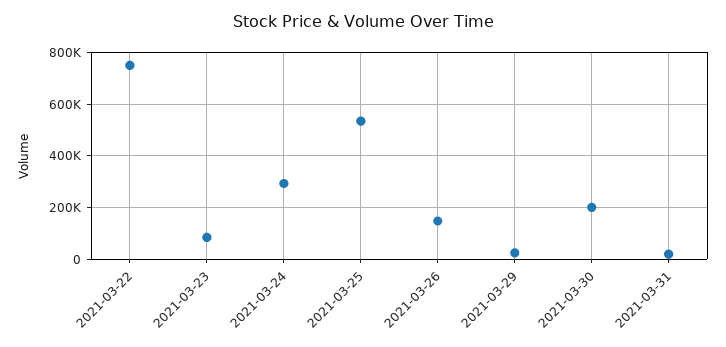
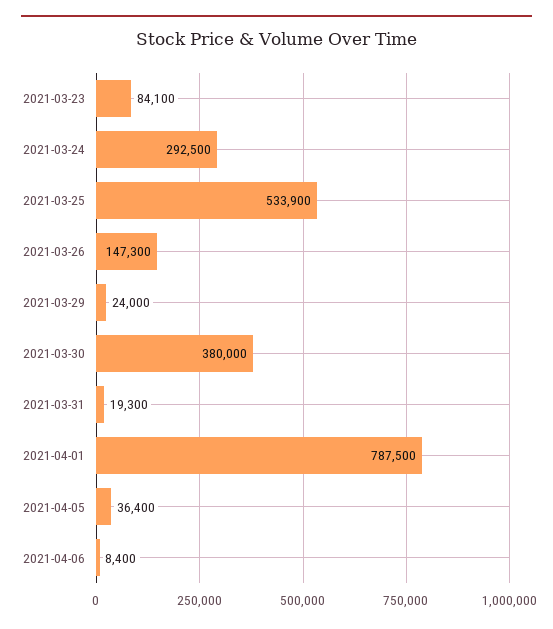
2021-03-22: 750000 -> none
2021-03-30: 200000 -> 380000
2021-04-01: none -> 787500
2021-04-05: none -> 36400
2021-04-06: none -> 8400

